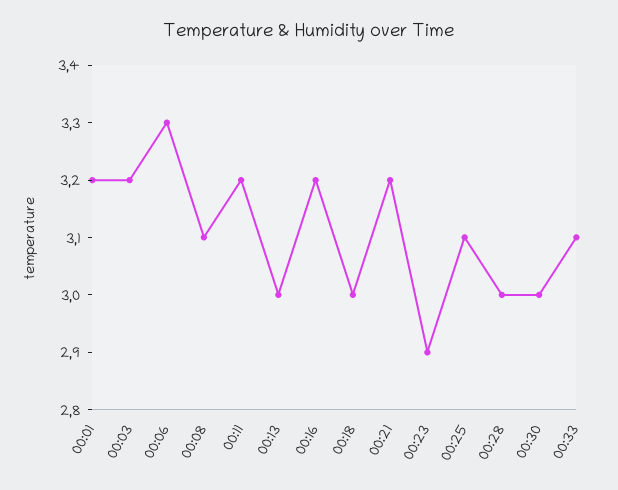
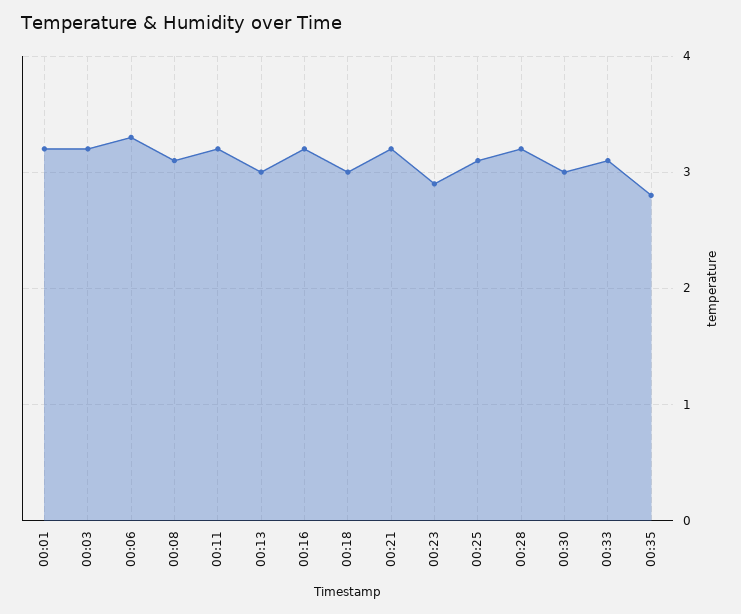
00:28: 3 -> 3.2
00:35: none -> 2.8

